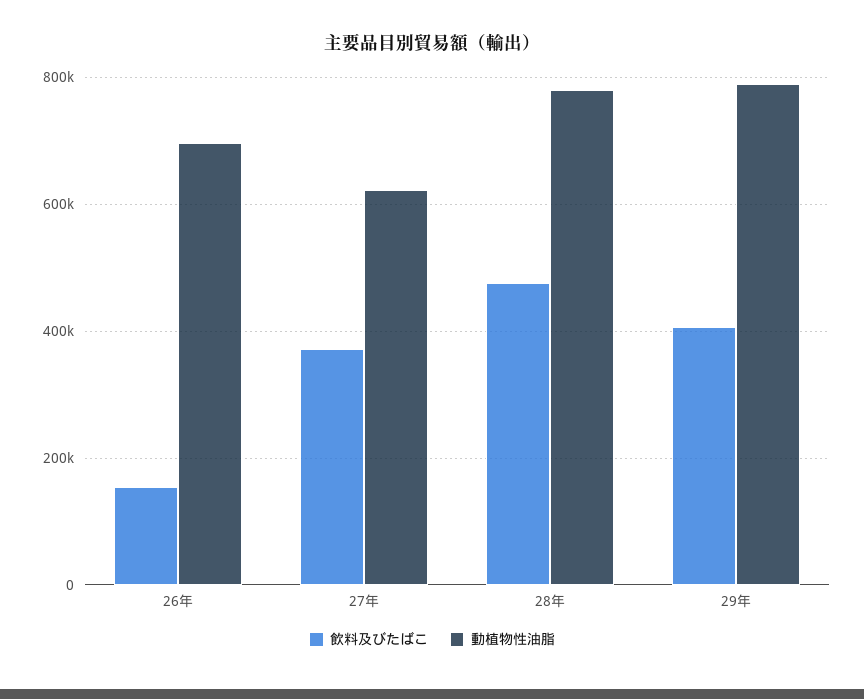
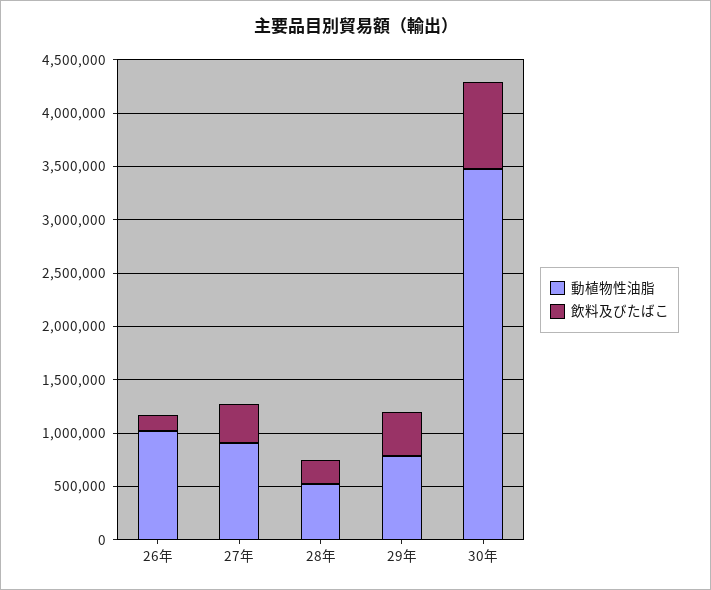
動植物性油脂, 26年: 700000 -> 1000000
動植物性油脂, 27年: 620000 -> 900000
飲料及びたばこ, 28年: 480000 -> 200000
動植物性油脂, 28年: 780000 -> 500000
動植物性油脂, 30年: none -> 3500000
飲料及びたばこ, 30年: none -> 800000

